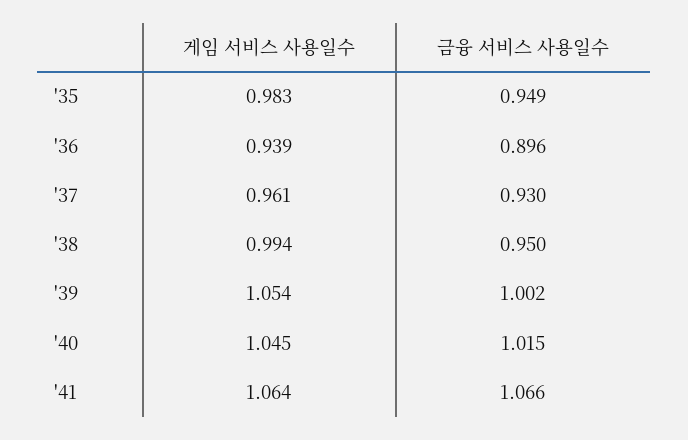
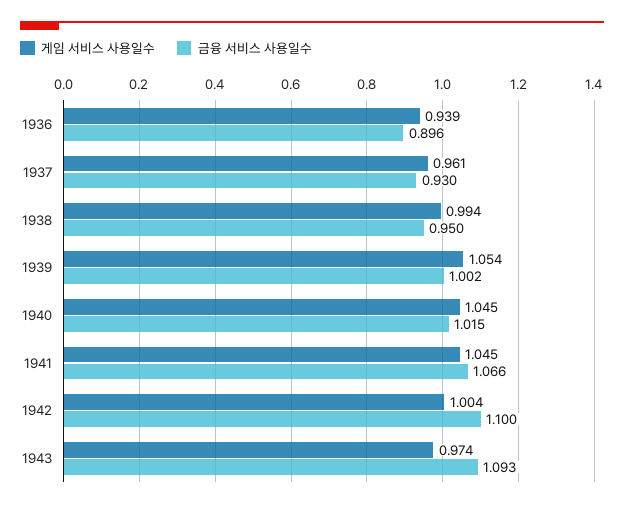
게임 서비스 사용일수, '35: 0.983 -> none
금융 서비스 사용일수, '35: 0.949 -> none
게임 서비스 사용일수, '41: 1.064 -> 1.045
게임 서비스 사용일수, 1942: none -> 1.004
금융 서비스 사용일수, 1942: none -> 1.1
게임 서비스 사용일수, 1943: none -> 0.974
금융 서비스 사용일수, 1943: none -> 1.093

